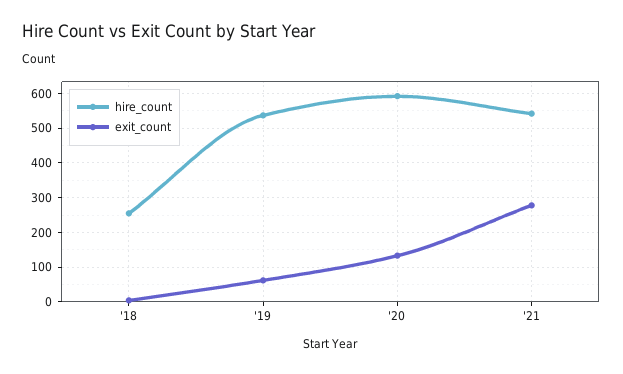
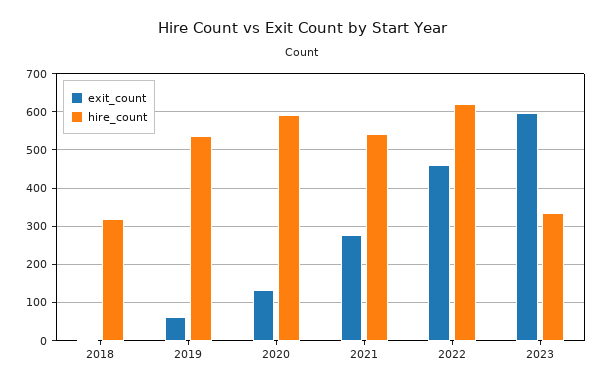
hire_count, '18: 260 -> 320
exit_count, 2022: none -> 460
hire_count, 2022: none -> 620
exit_count, 2023: none -> 600
hire_count, 2023: none -> 340

